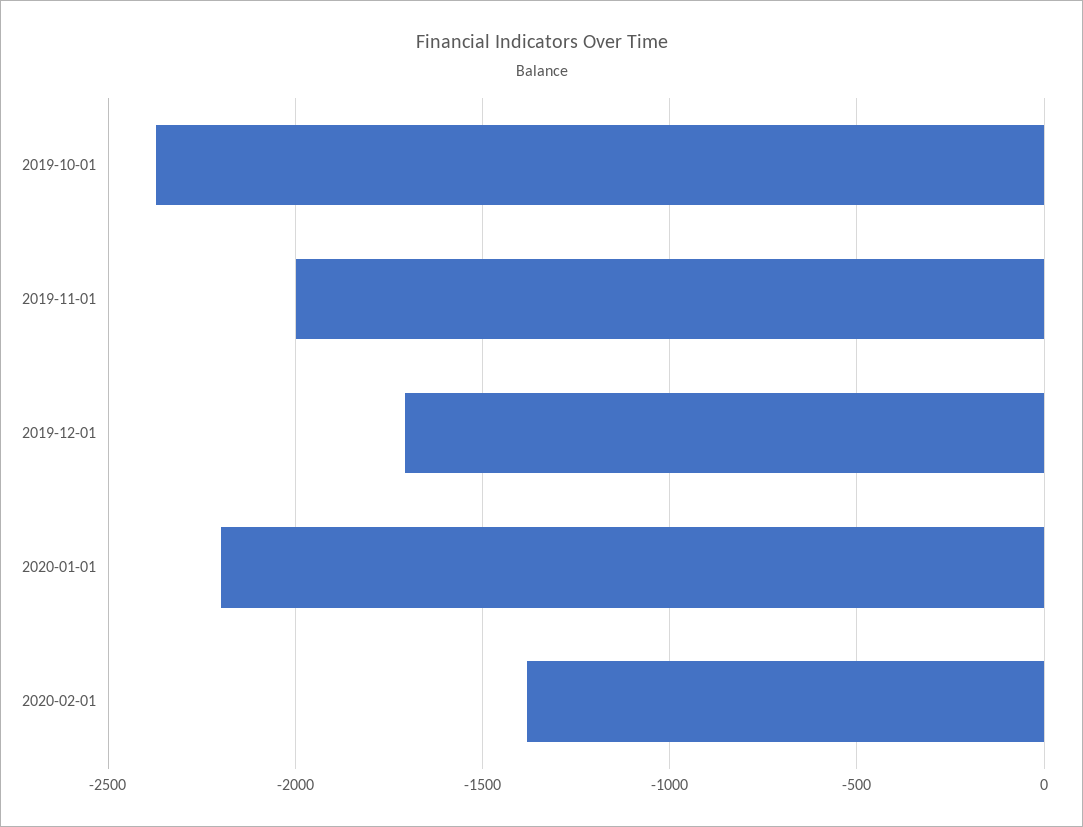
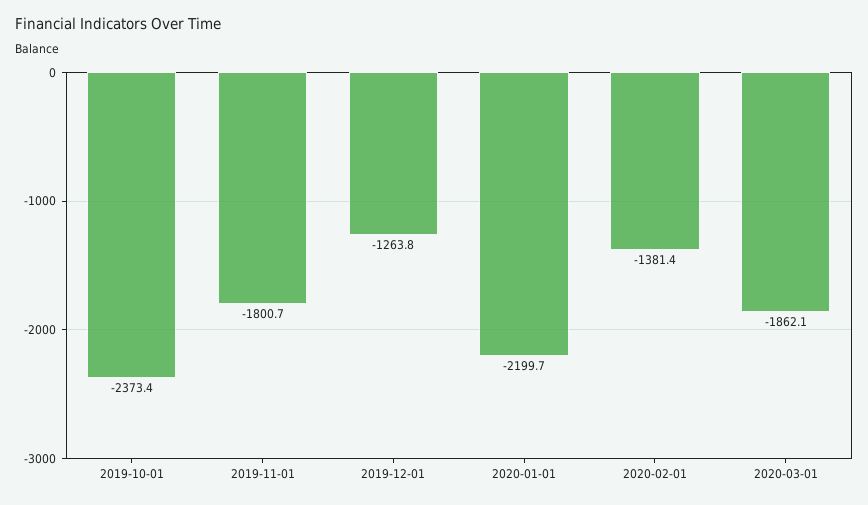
2019-11-01: -2000 -> -1800.7
2019-12-01: -1700 -> -1263.8
2020-03-01: none -> -1862.1

